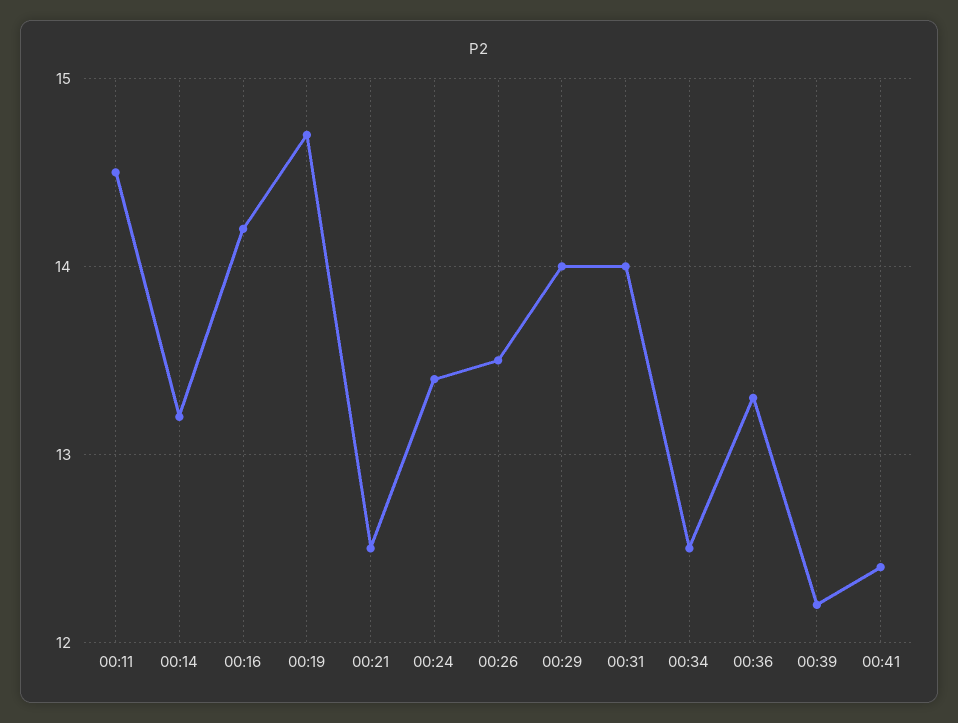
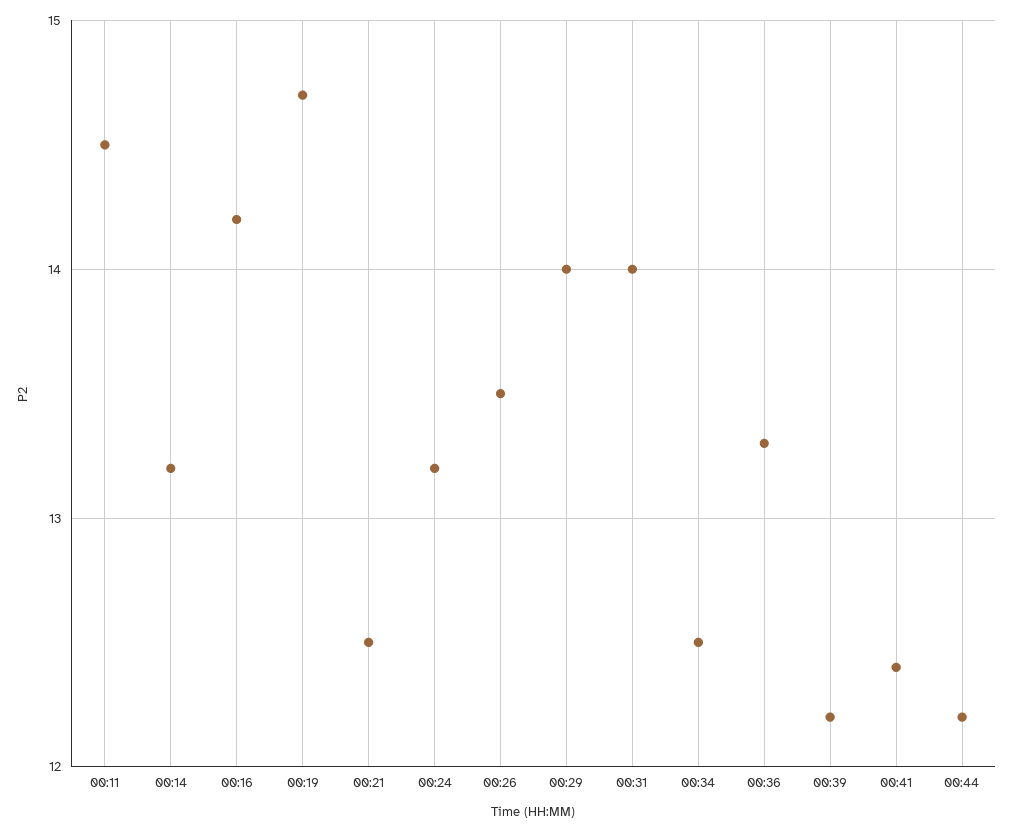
00:24: 13.4 -> 13.2
00:44: none -> 12.2

